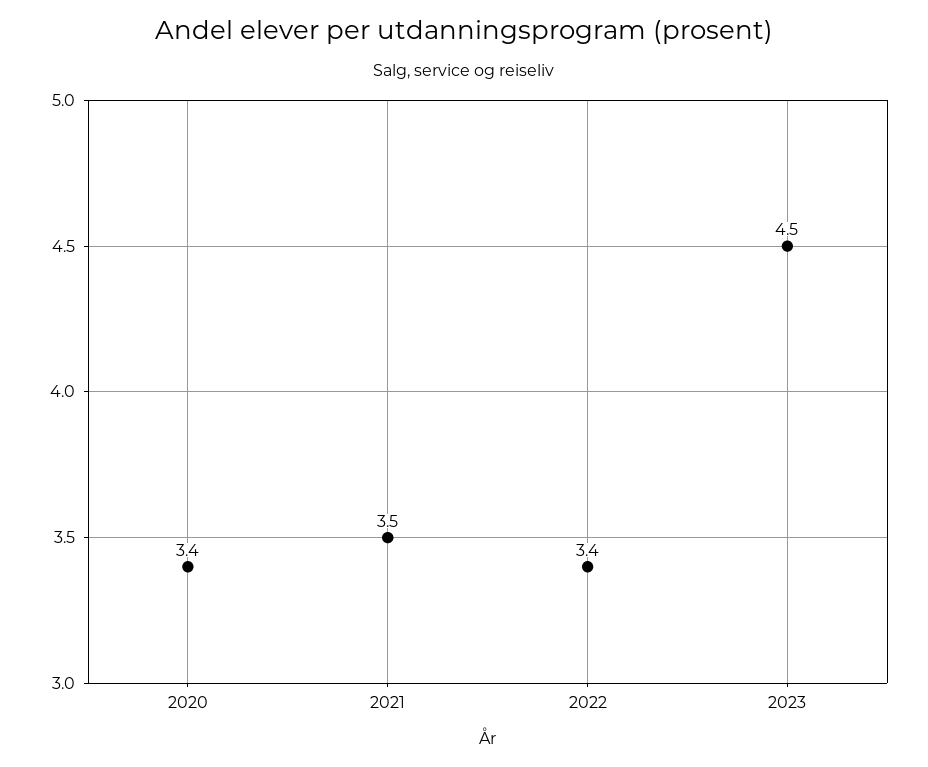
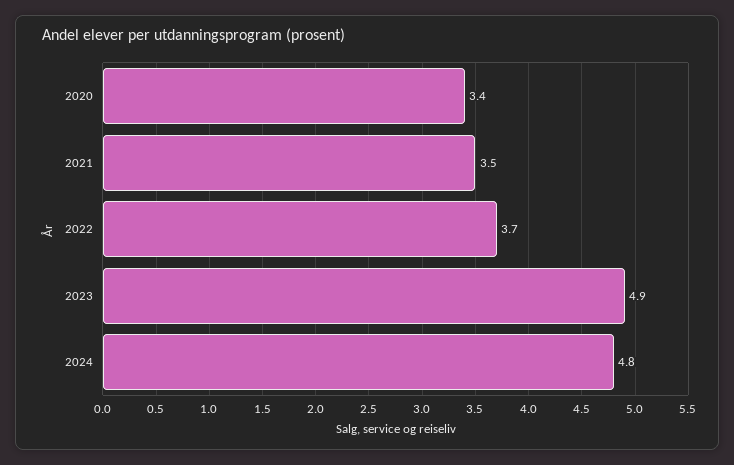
2022: 3.4 -> 3.7
2023: 4.5 -> 4.9
2024: none -> 4.8

